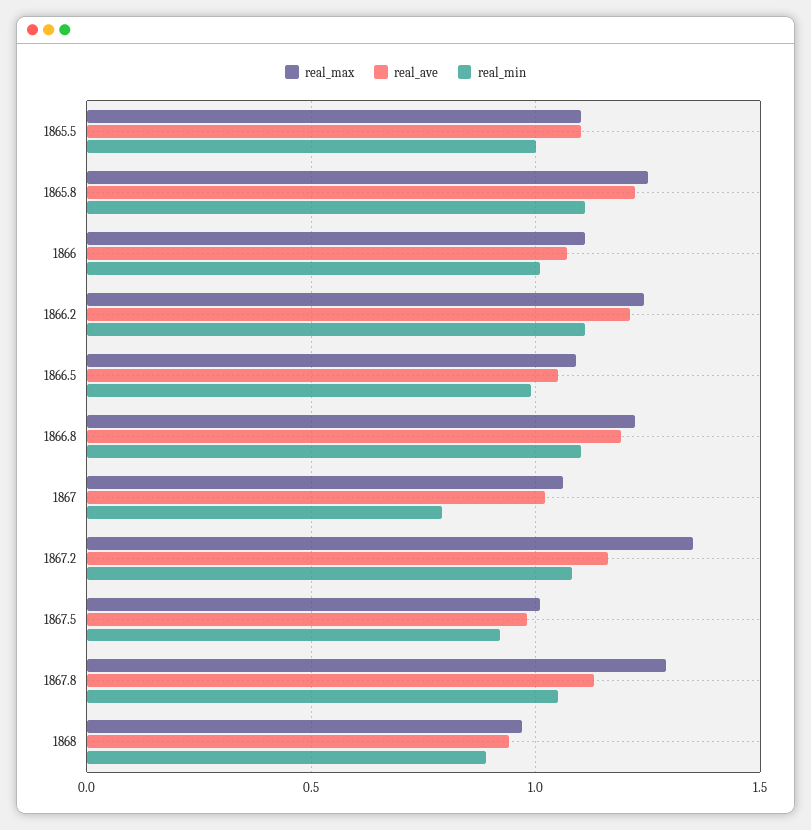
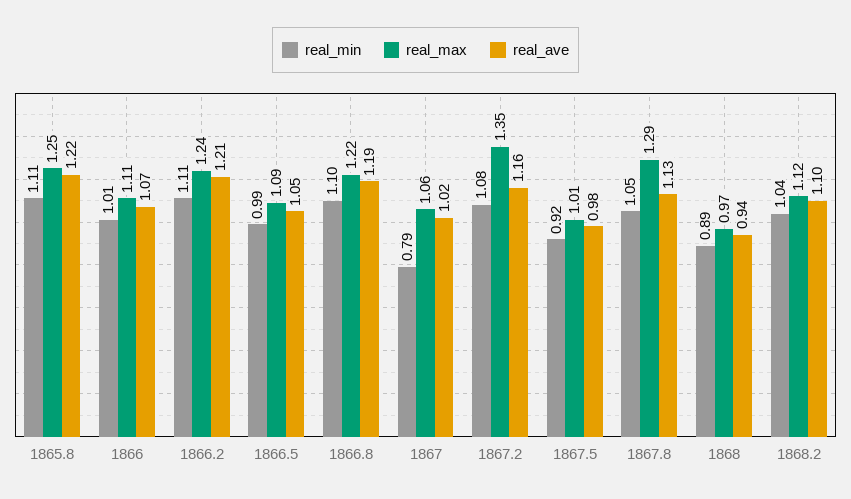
real_max, 1865.5: 1.1 -> none
real_ave, 1865.5: 1.1 -> none
real_min, 1865.5: 1 -> none
real_min, 1868.2: none -> 1.04
real_max, 1868.2: none -> 1.12
real_ave, 1868.2: none -> 1.1

